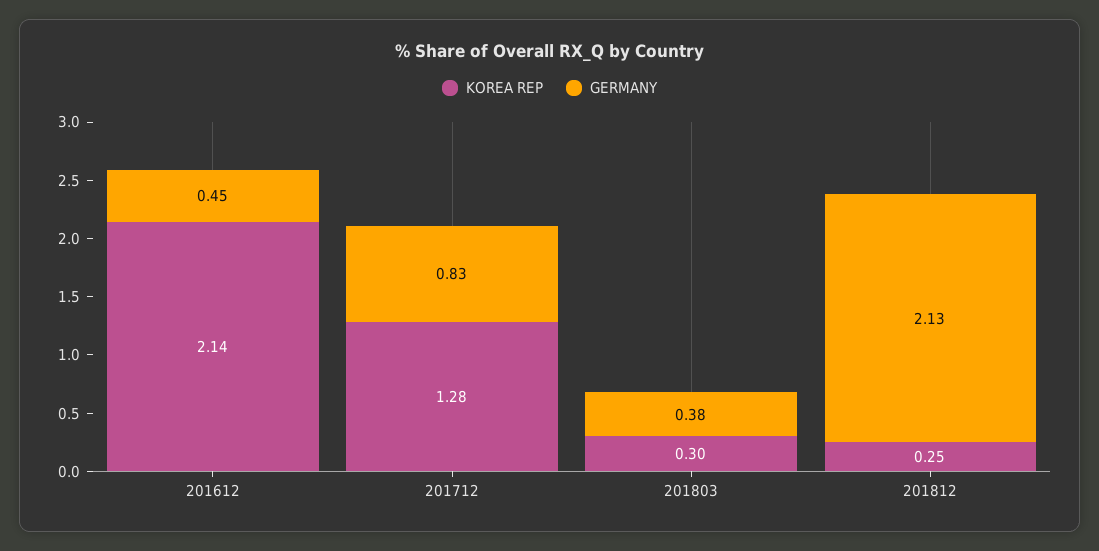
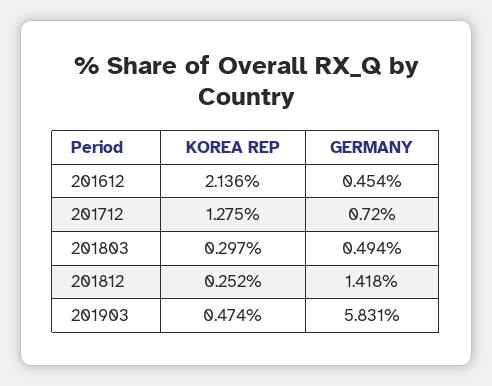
GERMANY, 201712: 0.83 -> 0.72
GERMANY, 201803: 0.38 -> 0.494
GERMANY, 201812: 2.13 -> 1.418
KOREA REP, 201903: none -> 0.474
GERMANY, 201903: none -> 5.831

